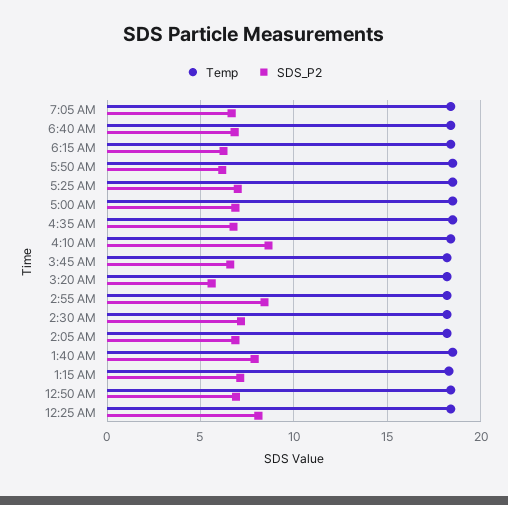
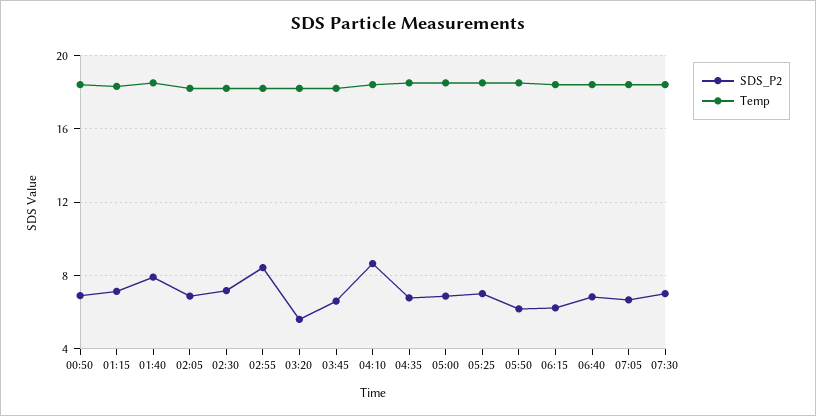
Temp, 12:25 AM: 18.5 -> none
SDS_P2, 12:25 AM: 8 -> none
SDS_P2, 07:30: none -> 7
Temp, 07:30: none -> 18.5

